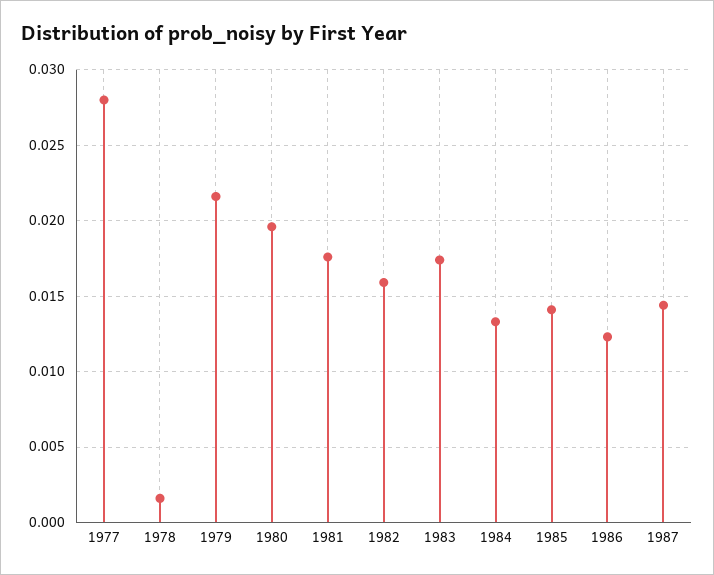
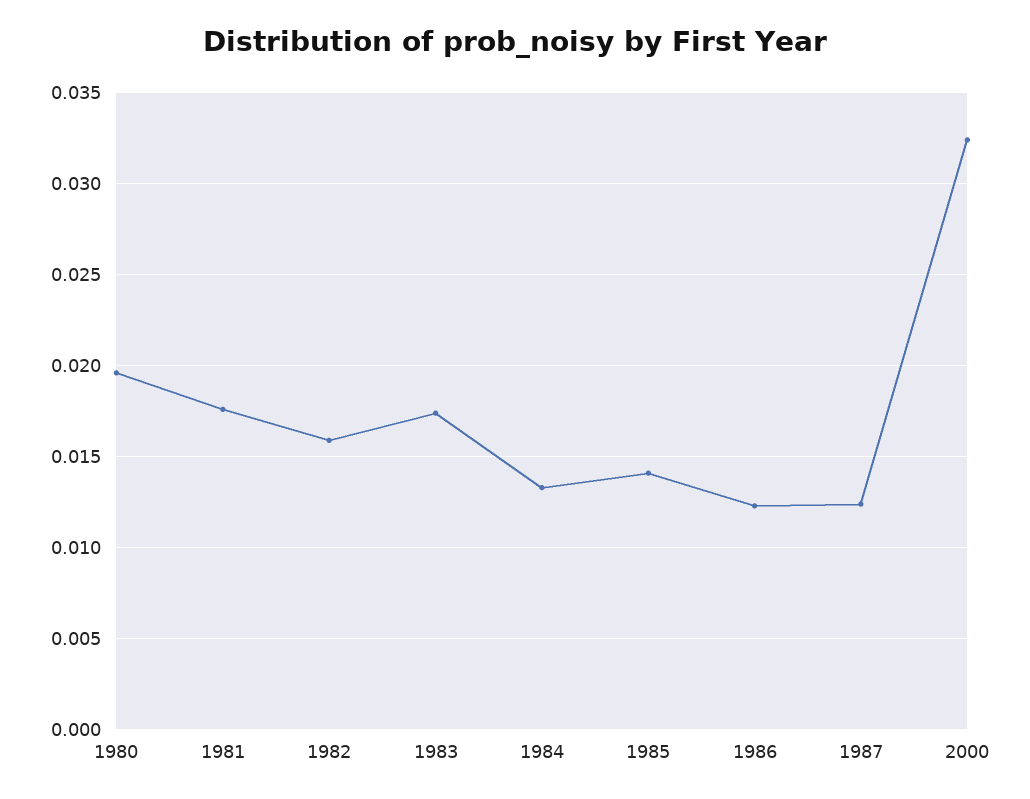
1977: 0.028 -> none
1978: 0.0015 -> none
1979: 0.0215 -> none
1987: 0.0145 -> 0.0125
2000: none -> 0.0325

